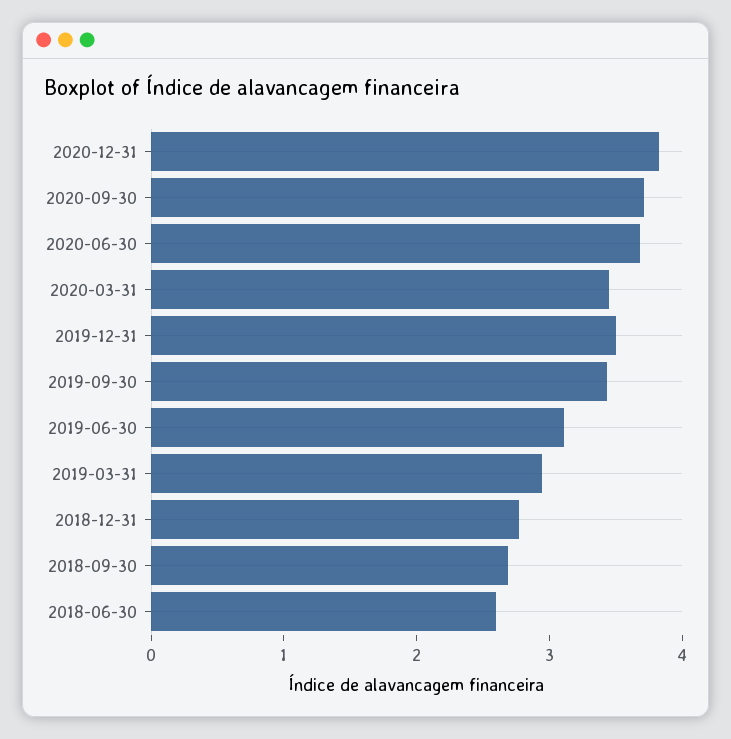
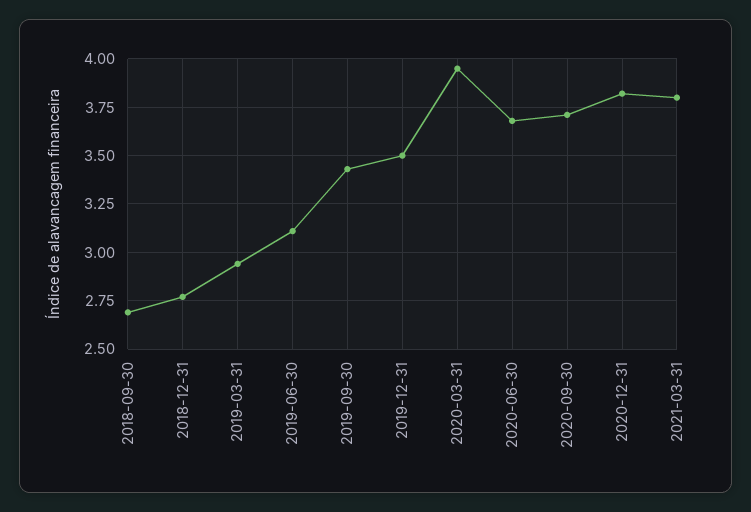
2020-03-31: 3.4 -> 3.95
2018-06-30: 2.6 -> none
2021-03-31: none -> 3.8

